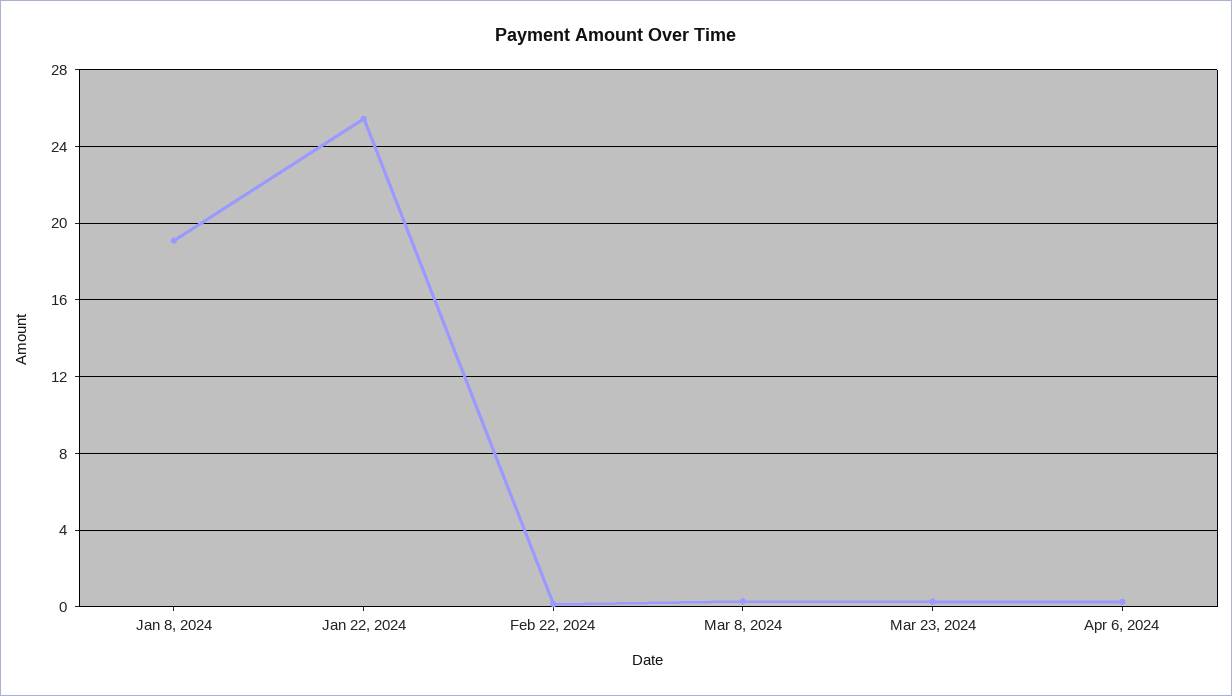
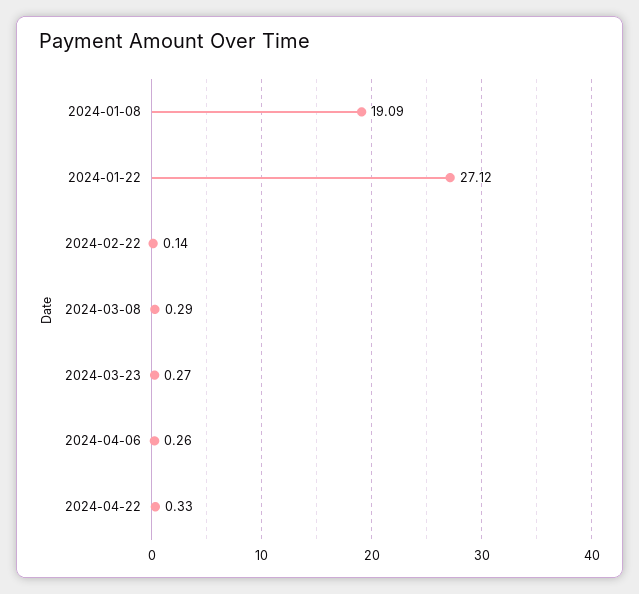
Jan 22, 2024: 25.5 -> 27.12
2024-04-22: none -> 0.33

